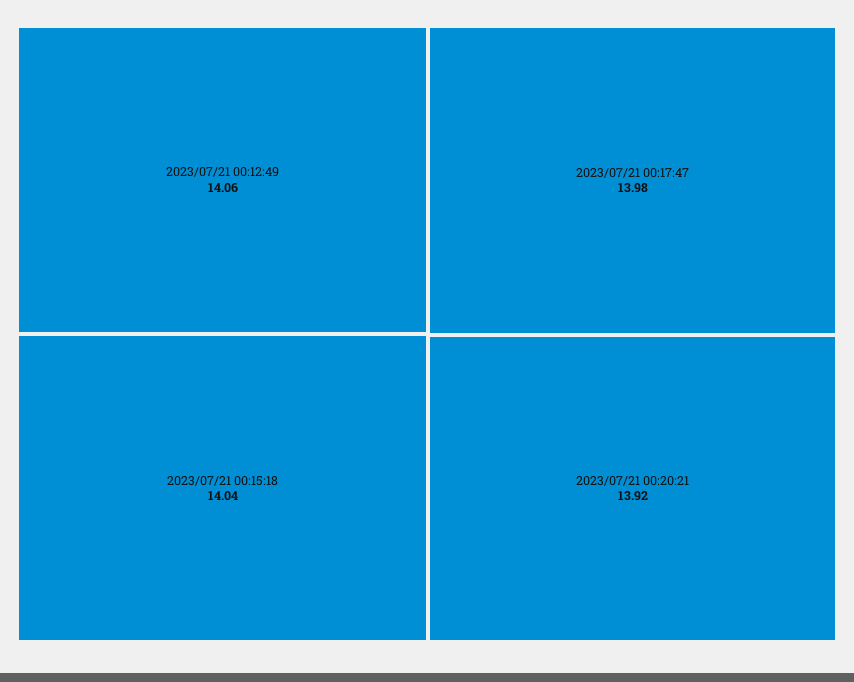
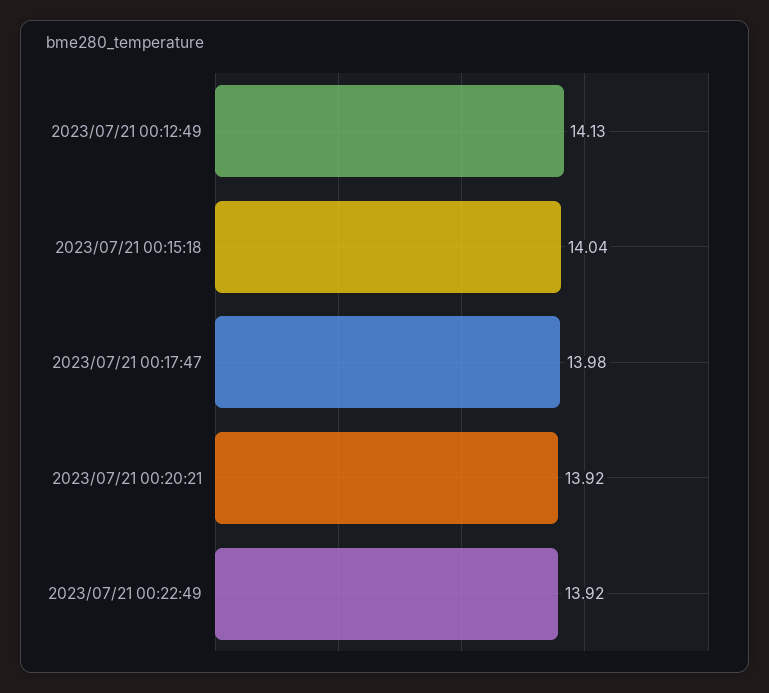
2023/07/21 00:12:49: 14.06 -> 14.13
2023/07/21 00:22:49: none -> 13.92

